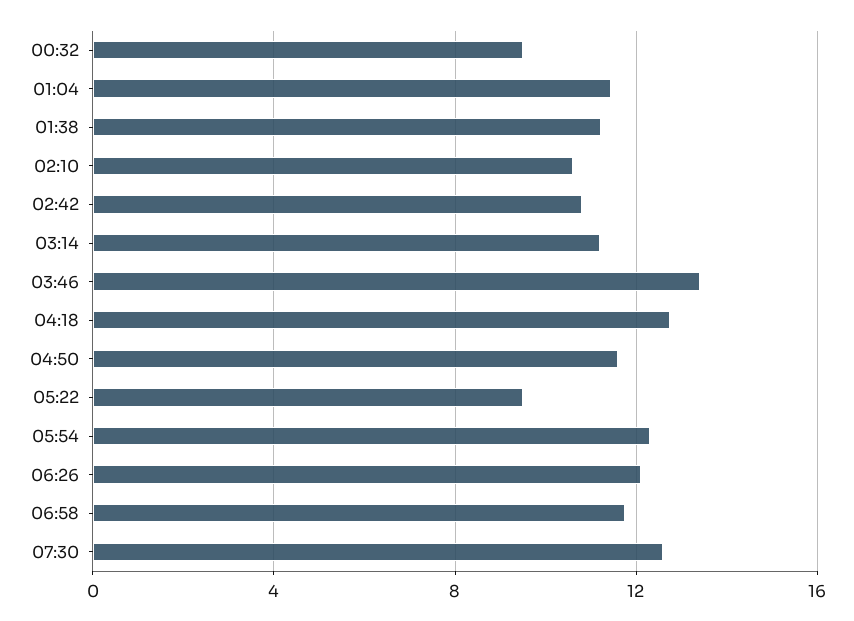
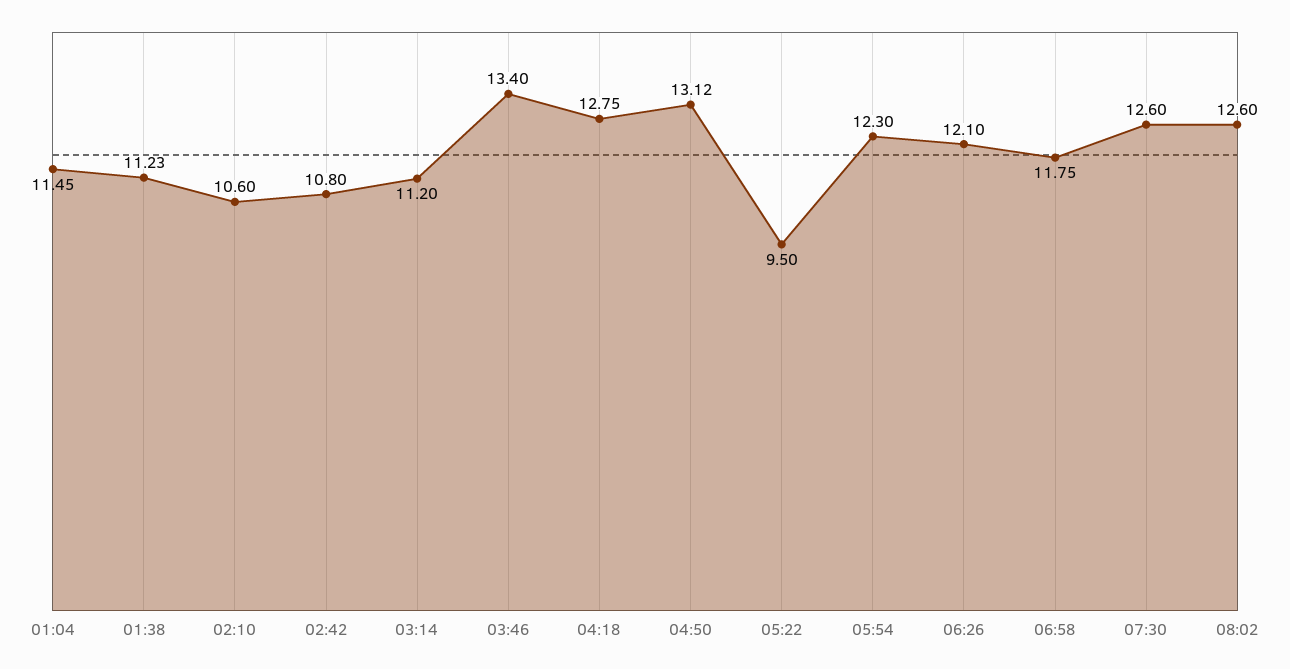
00:32: 9.5 -> none
04:50: 11.5 -> 13.12
08:02: none -> 12.6

